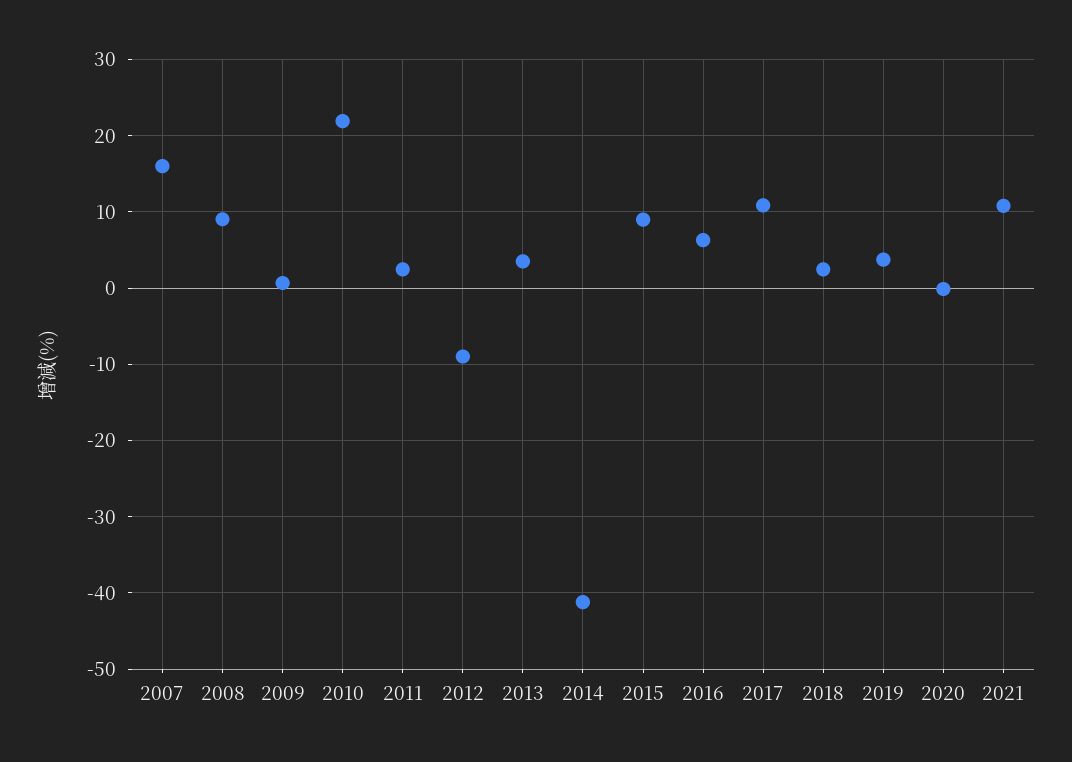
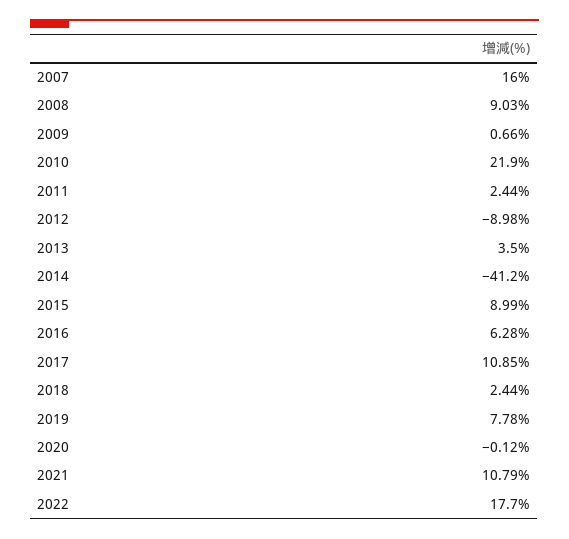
2019: 4 -> 7.78
2022: none -> 17.7

